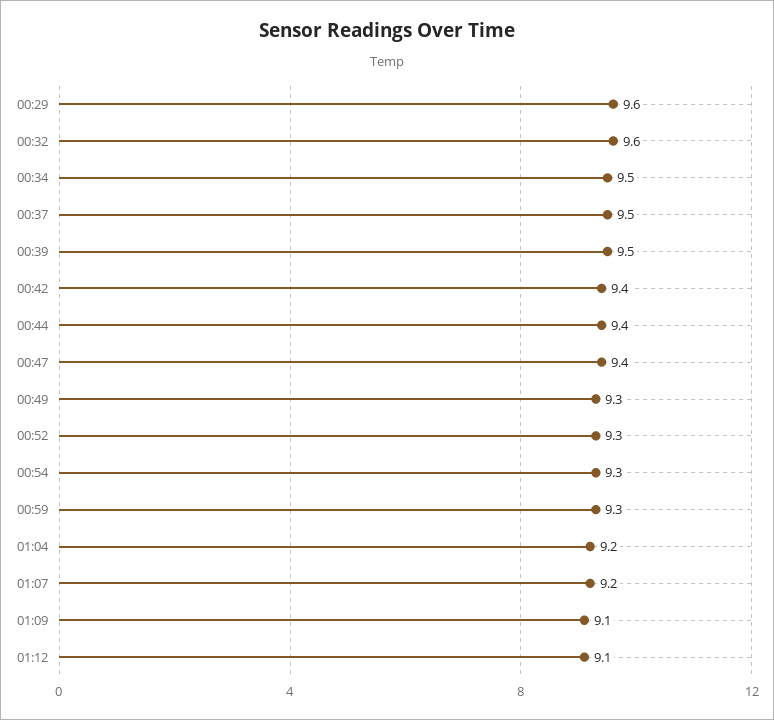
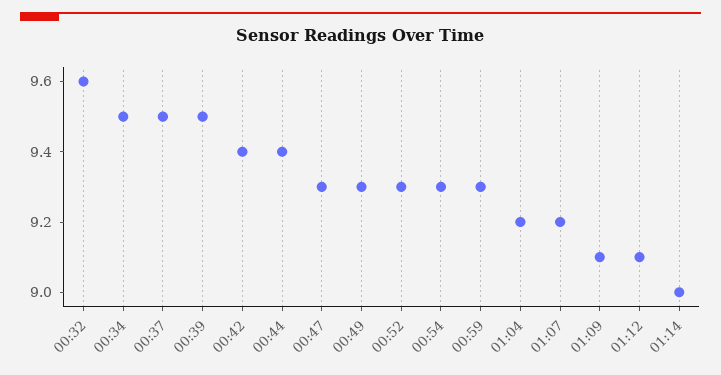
00:29: 9.6 -> none
00:47: 9.4 -> 9.3
01:14: none -> 9

